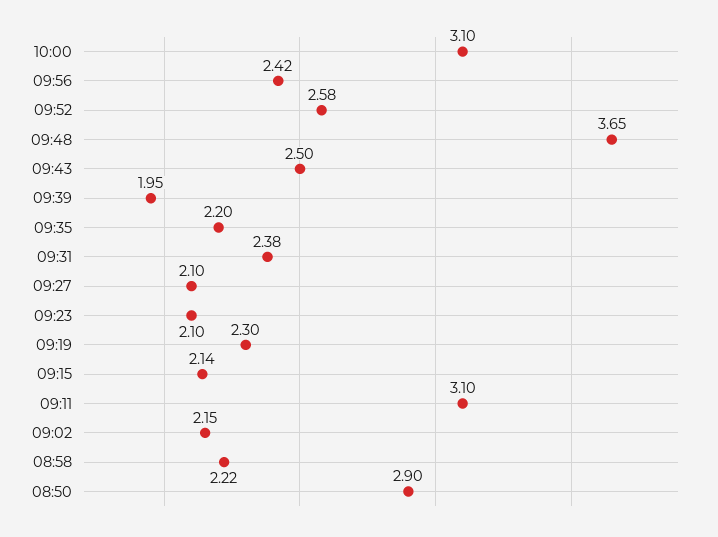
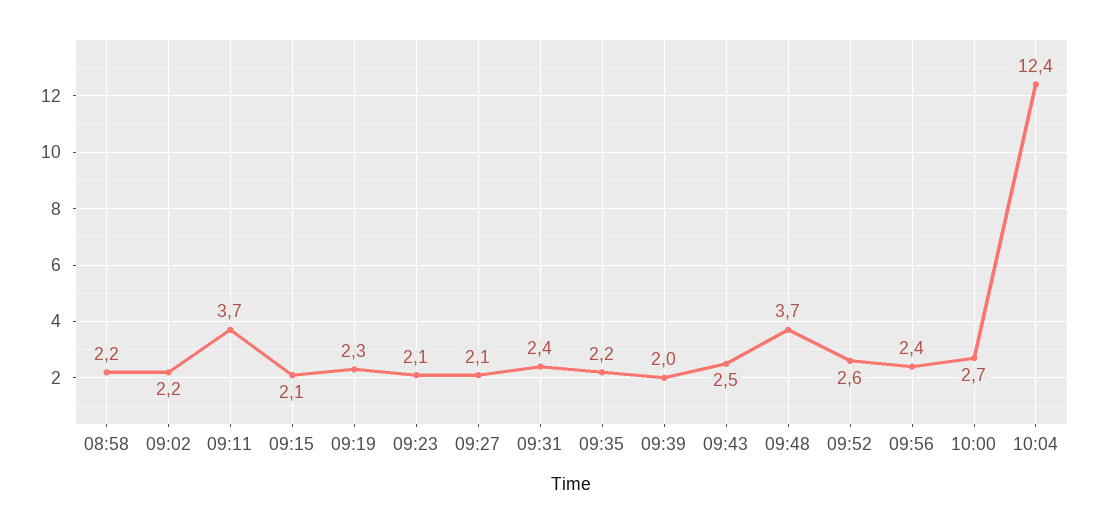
10:00: 3.1 -> 2.7
09:11: 3.1 -> 3.7
08:50: 2.9 -> none
10:04: none -> 12.4

